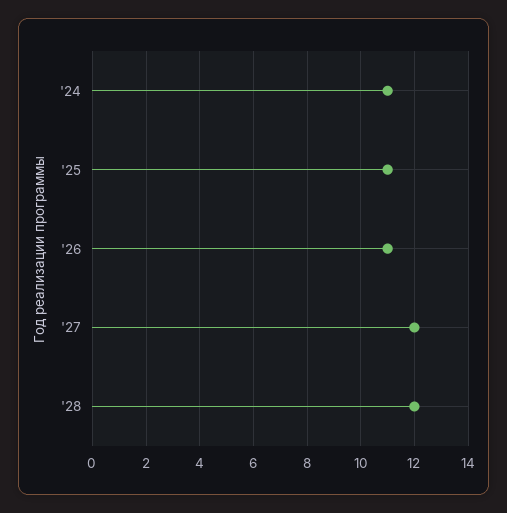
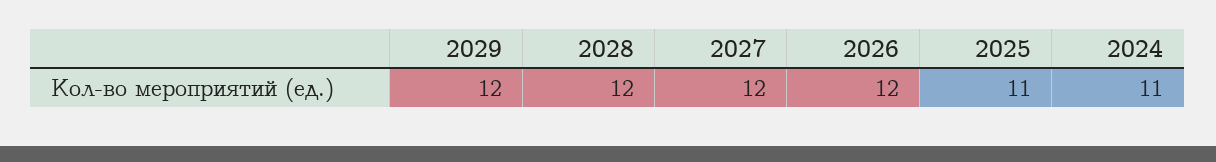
'26: 11 -> 12
2029: none -> 12

